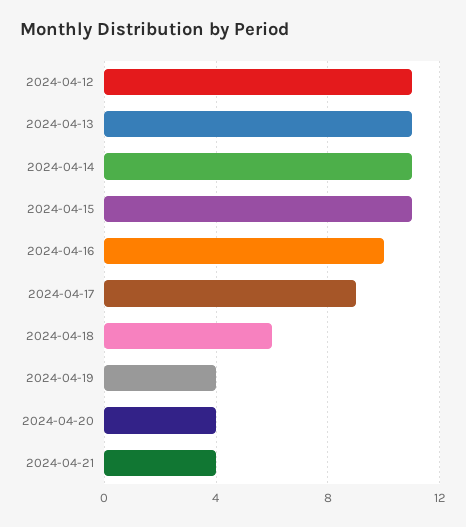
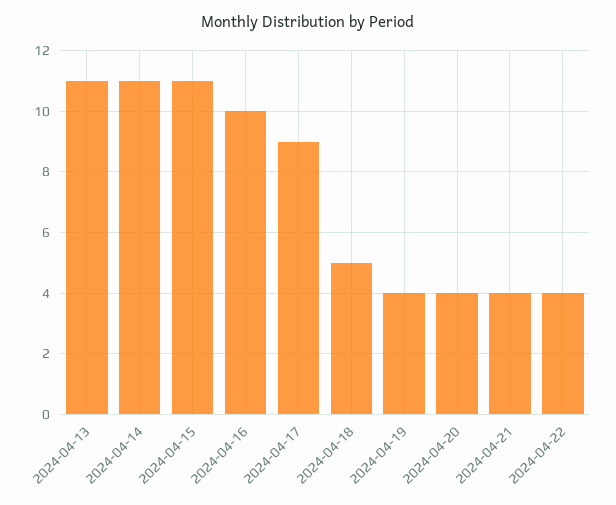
2024-04-12: 11 -> none
2024-04-18: 6 -> 5
2024-04-22: none -> 4

